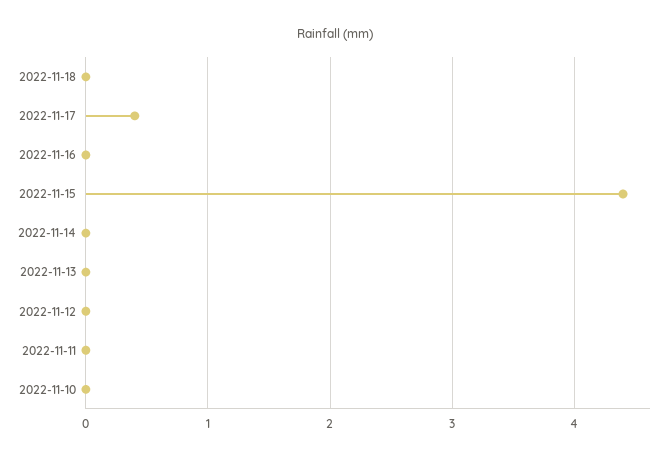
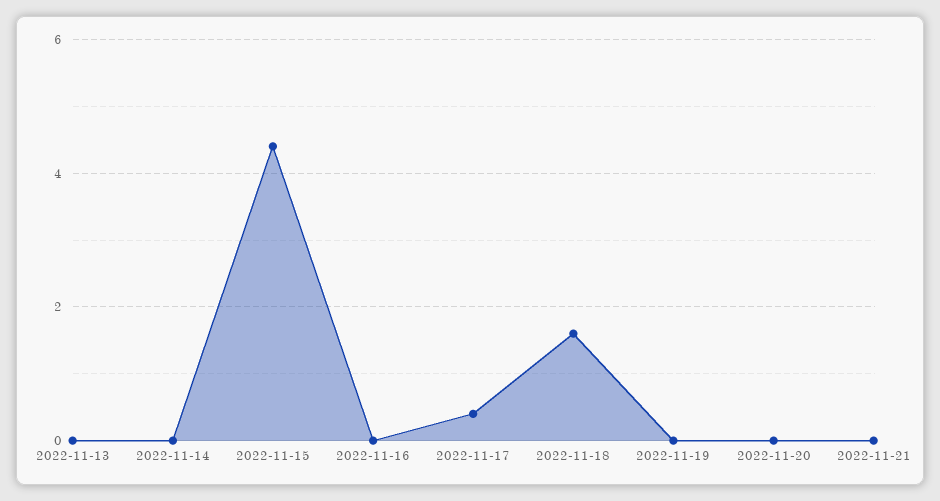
2022-11-18: 0 -> 1.5
2022-11-12: 0 -> none
2022-11-11: 0 -> none
2022-11-10: 0 -> none
2022-11-19: none -> 0
2022-11-20: none -> 0
2022-11-21: none -> 0

